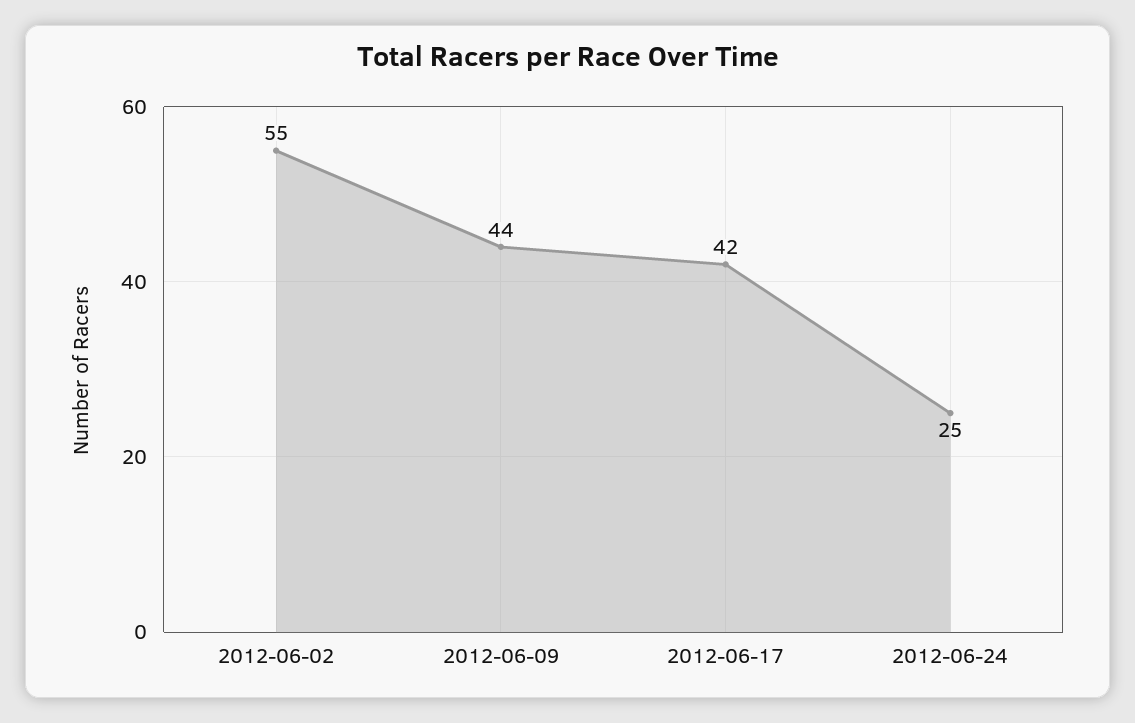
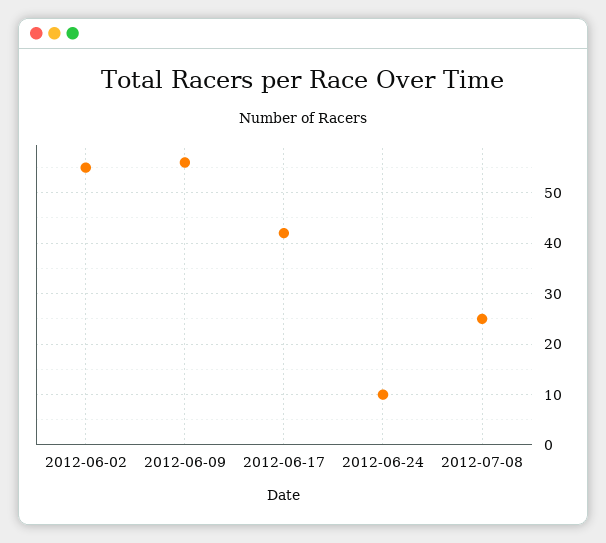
2012-06-09: 44 -> 55
2012-06-24: 25 -> 10
2012-07-08: none -> 25

